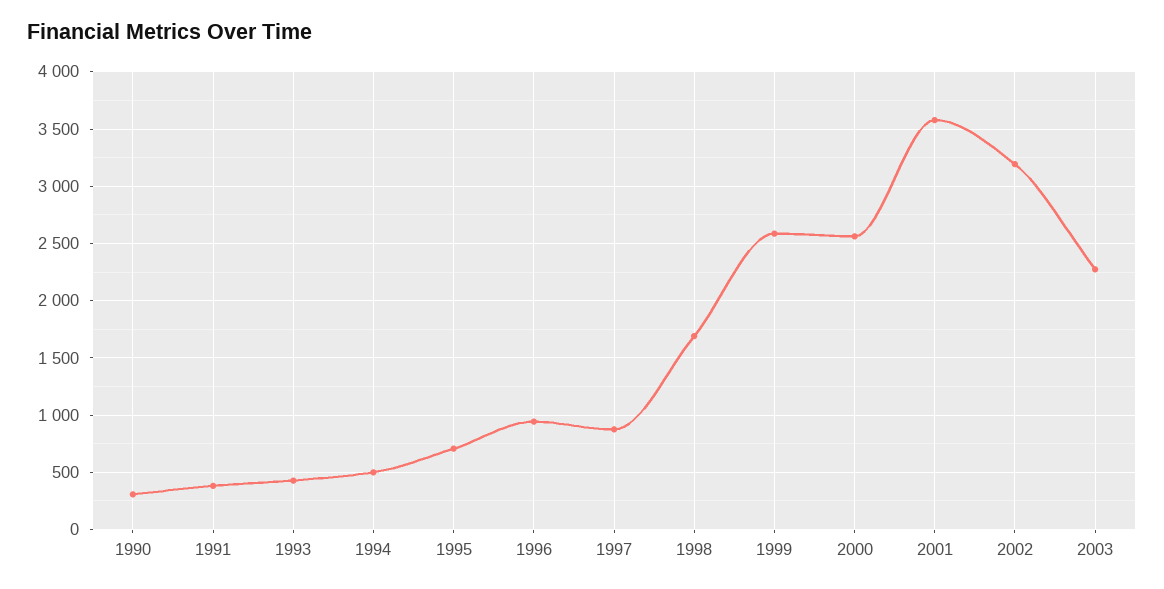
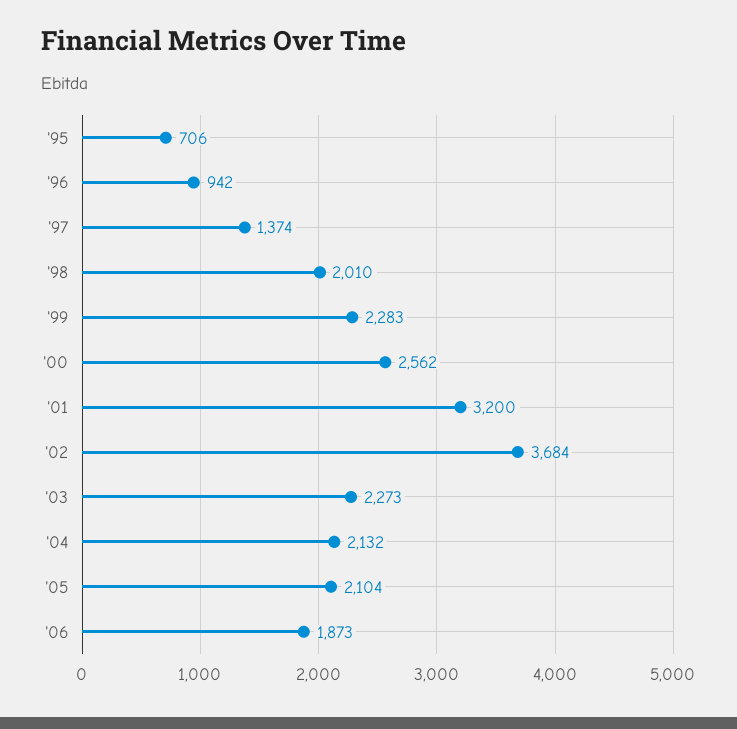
1990: 300 -> none
1991: 400 -> none
1993: 400 -> none
1994: 500 -> none
1997: 900 -> 1374
1998: 1700 -> 2010
1999: 2600 -> 2283
2001: 3600 -> 3200
2002: 3200 -> 3684
'04: none -> 2132
'05: none -> 2104
'06: none -> 1873

